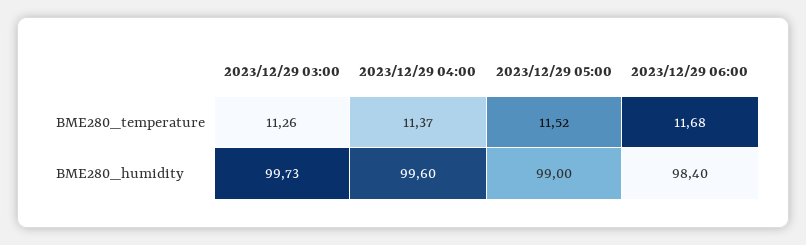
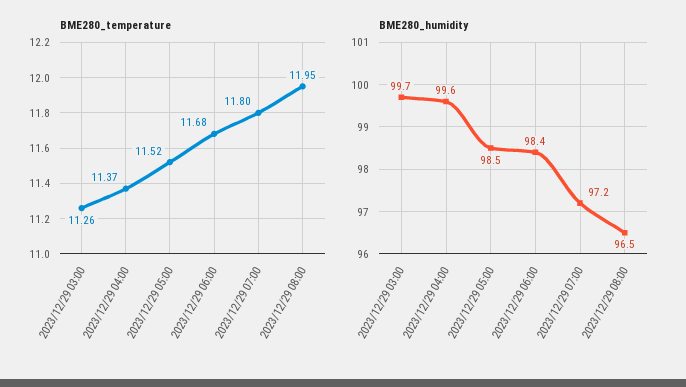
BME280_humidity, 2023/12/29 05:00: 99 -> 98.5
BME280_temperature, 2023/12/29 07:00: none -> 11.8
BME280_temperature, 2023/12/29 08:00: none -> 11.95
BME280_humidity, 2023/12/29 07:00: none -> 97.2
BME280_humidity, 2023/12/29 08:00: none -> 96.5

